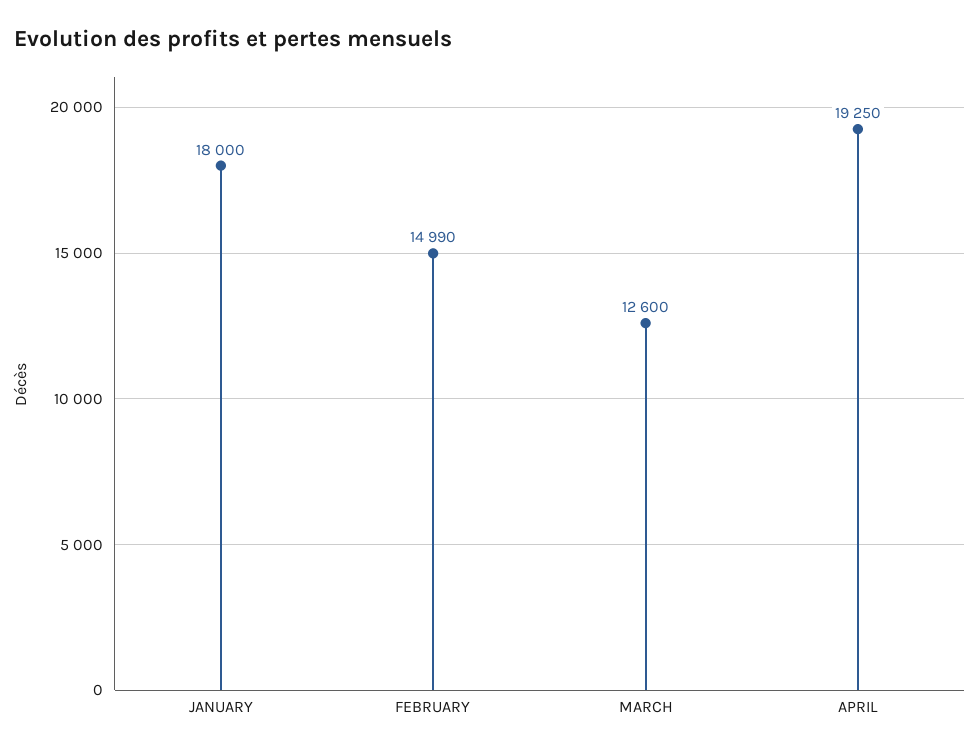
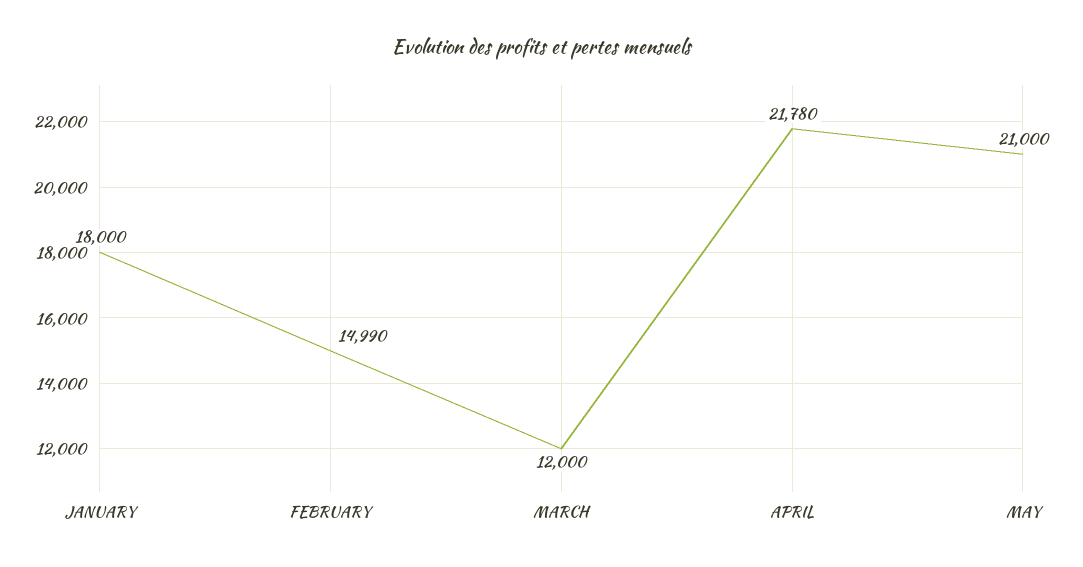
MARCH: 12600 -> 12000
APRIL: 19250 -> 21780
MAY: none -> 21000

